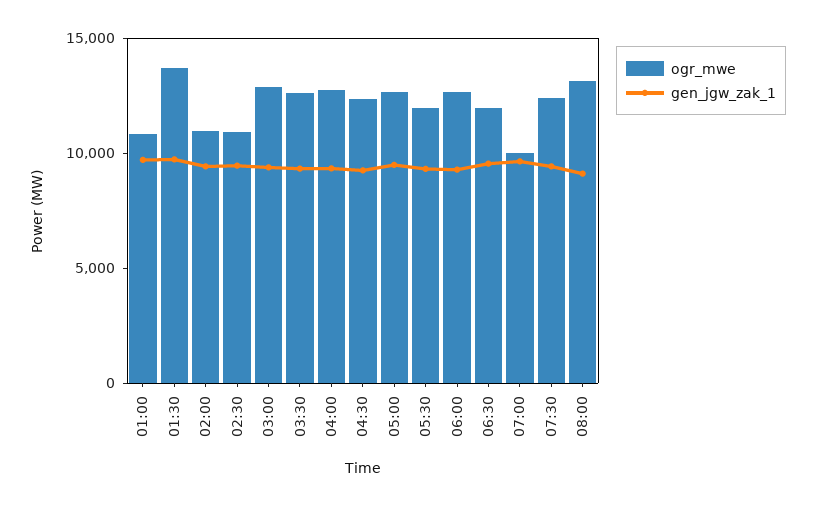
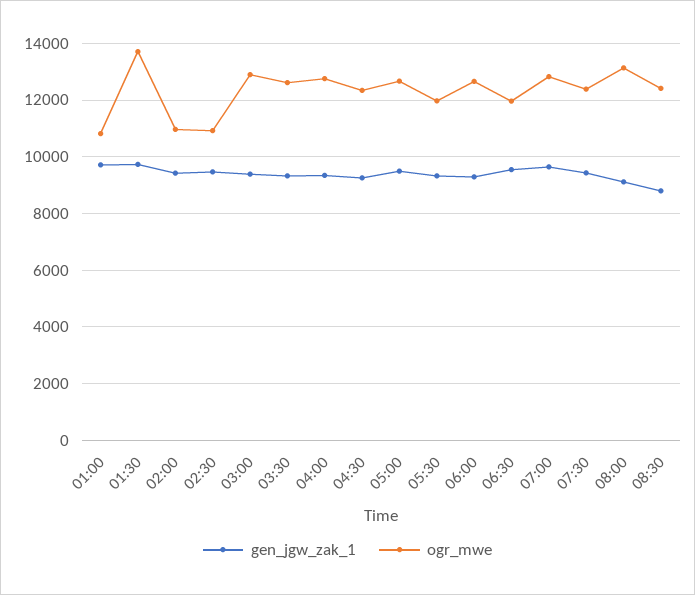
ogr_mwe, 07:00: 10000 -> 12750
gen_jgw_zak_1, 08:30: none -> 8750
ogr_mwe, 08:30: none -> 12500

